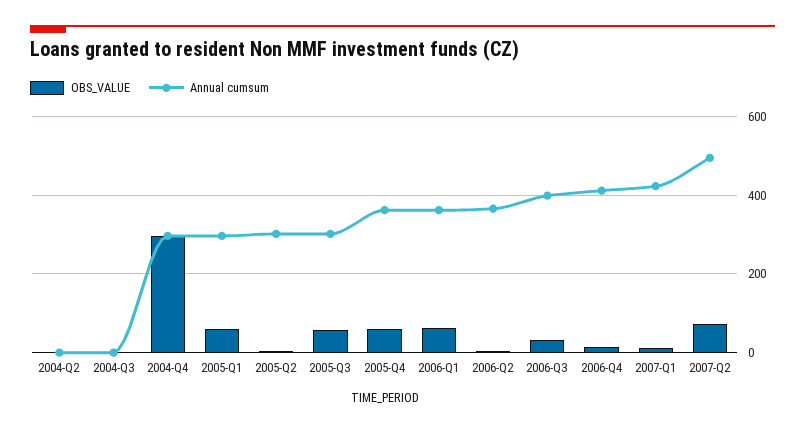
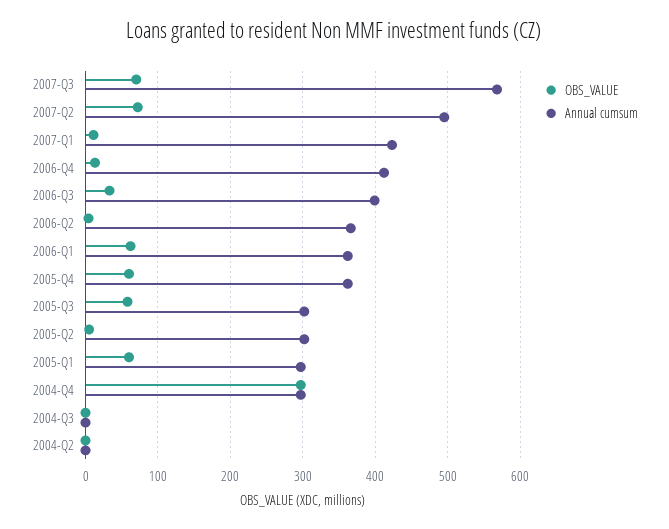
OBS_VALUE, 2007-Q3: none -> 70
Annual cumsum, 2007-Q3: none -> 570

